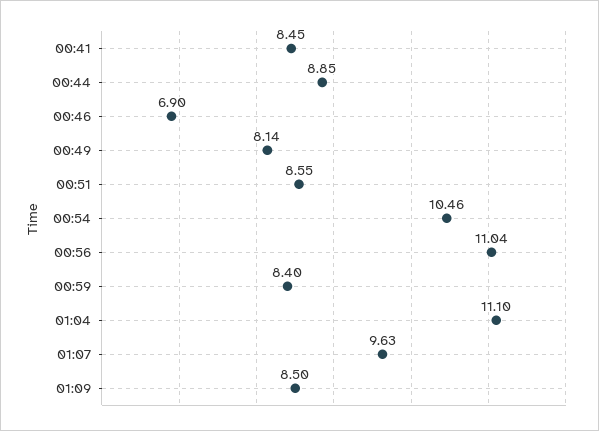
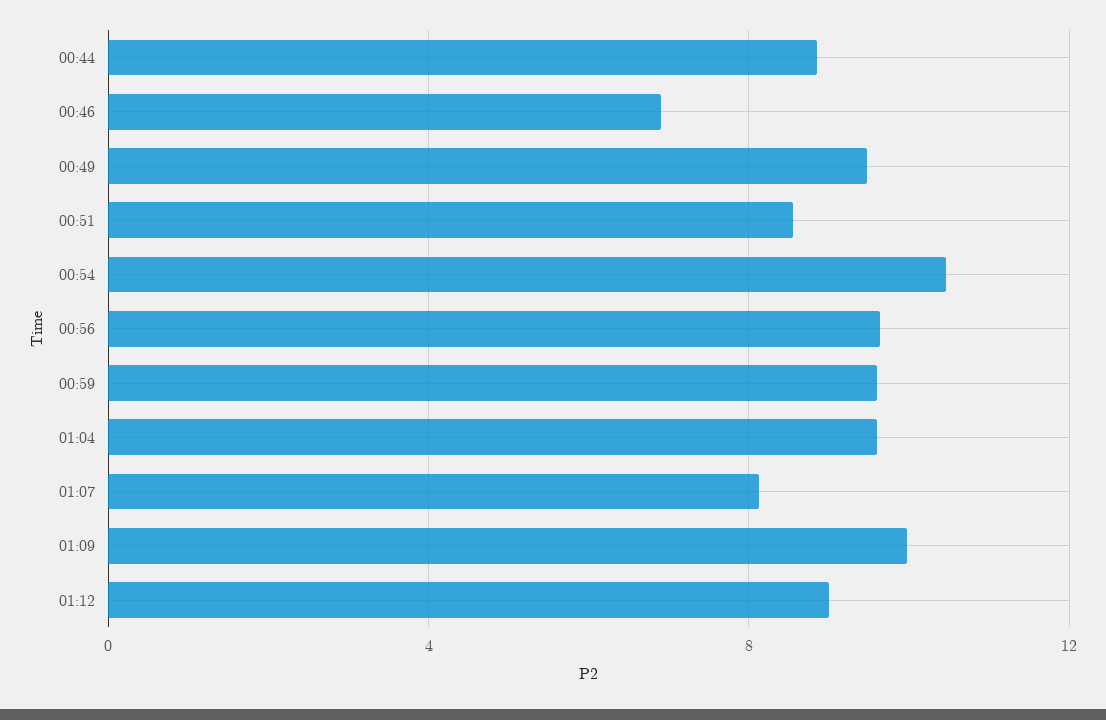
00:41: 8.45 -> none
00:49: 8.14 -> 9.5
00:56: 11.04 -> 9.5
00:59: 8.4 -> 9.5
01:04: 11.1 -> 9.5
01:07: 9.63 -> 8
01:09: 8.5 -> 10
01:12: none -> 9

